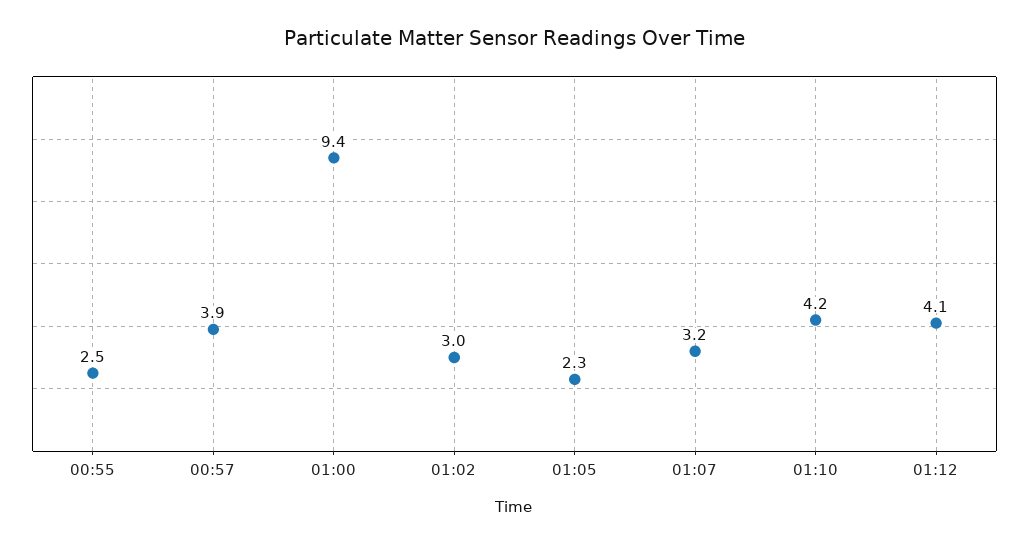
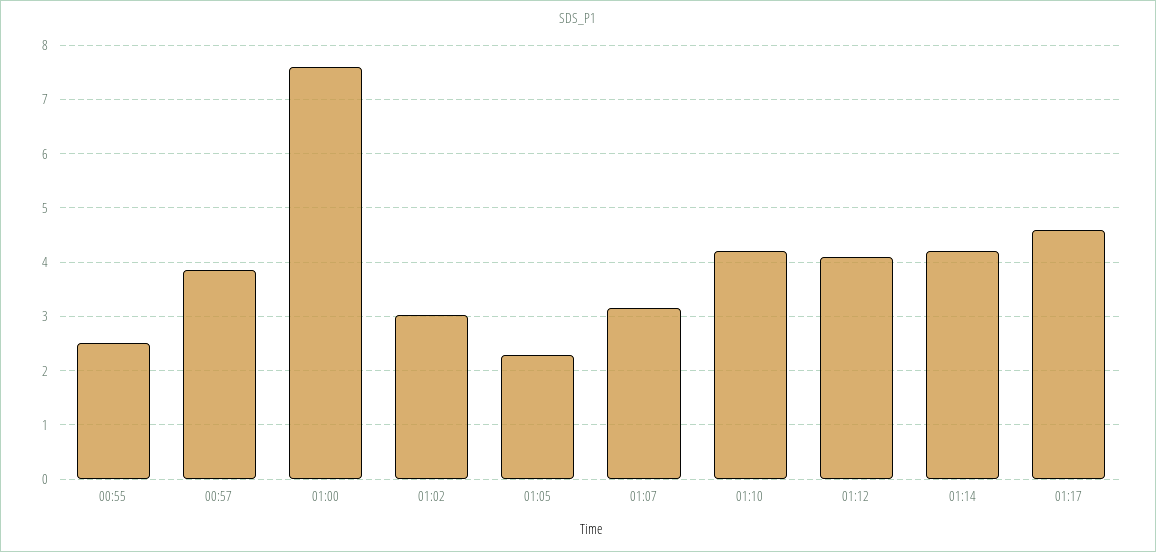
01:00: 9.4 -> 7.6
01:14: none -> 4.2
01:17: none -> 4.6

